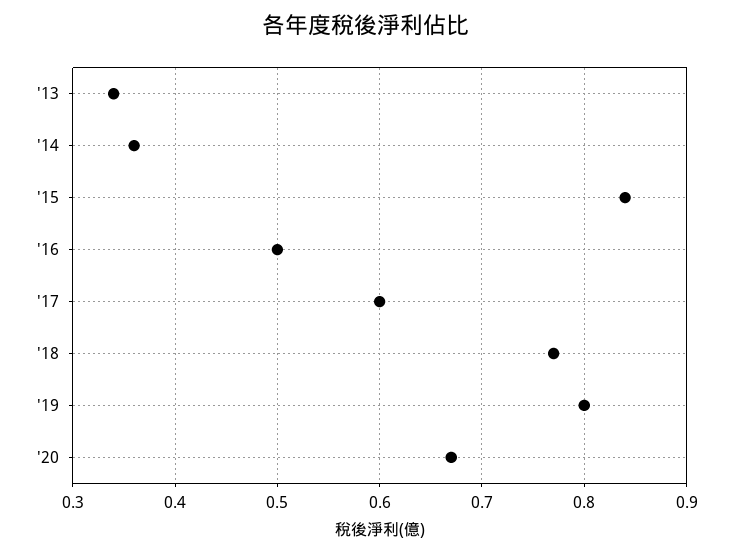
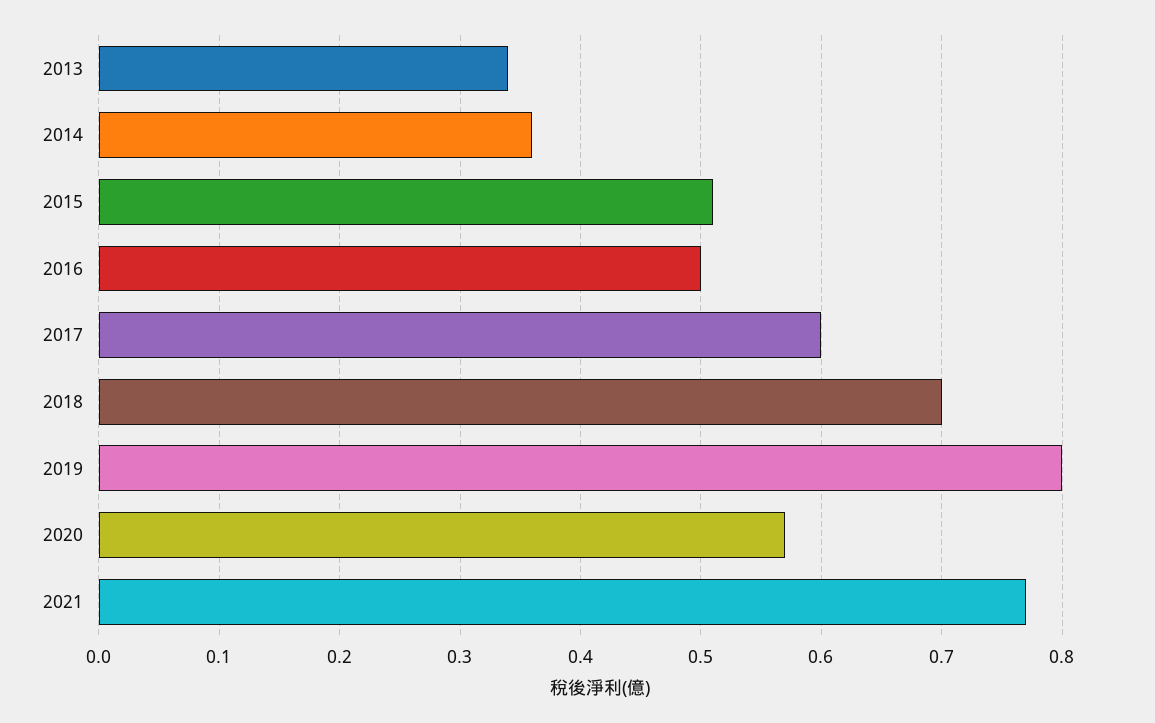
'15: 0.84 -> 0.51
'18: 0.77 -> 0.7
'20: 0.67 -> 0.57
2021: none -> 0.77

